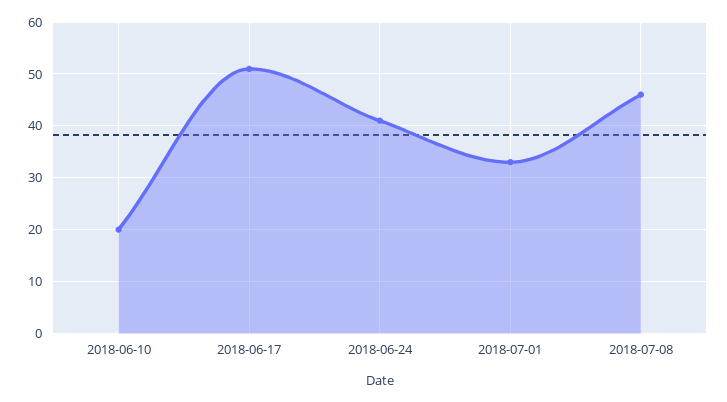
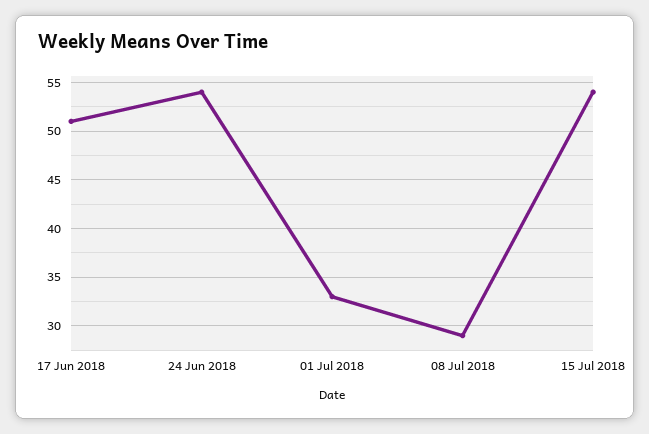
2018-06-10: 20 -> none
2018-06-24: 40 -> 54
2018-07-08: 45 -> 29
15 Jul 2018: none -> 54

